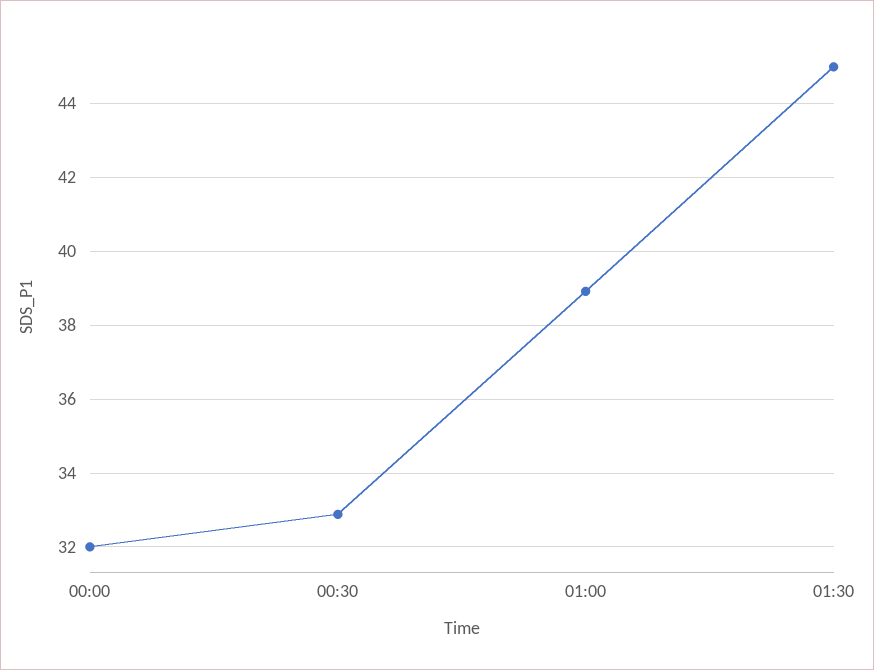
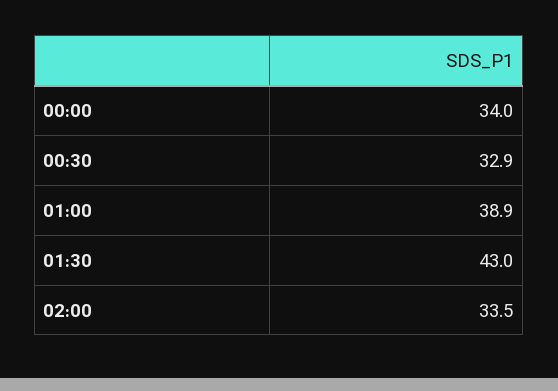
00:00: 32 -> 34
01:30: 45 -> 43
02:00: none -> 33.5

